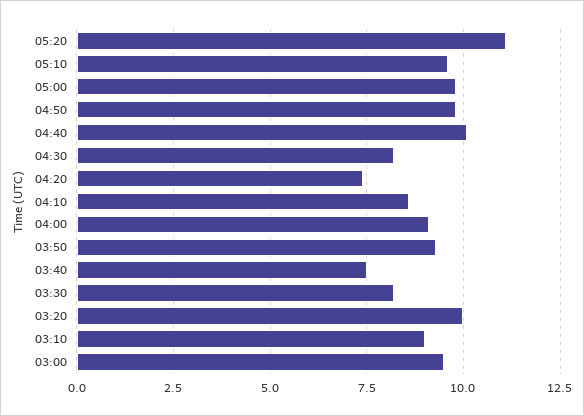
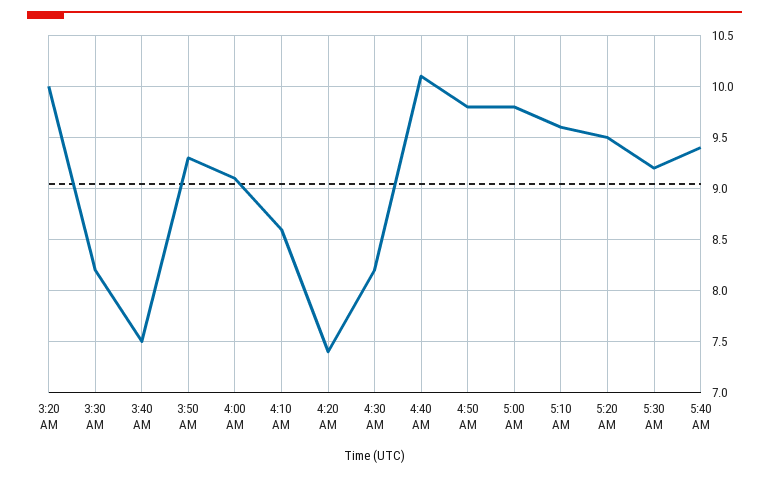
05:20: 11 -> 9.5
03:10: 9 -> none
03:00: 9.5 -> none
5:30 AM: none -> 9.2
5:40 AM: none -> 9.4

